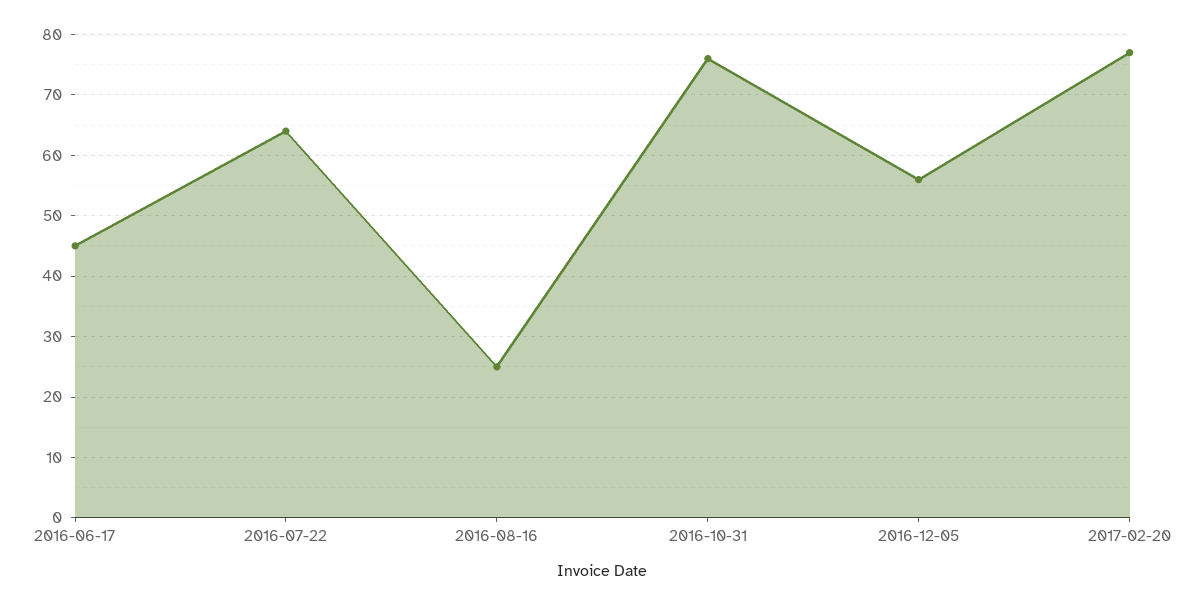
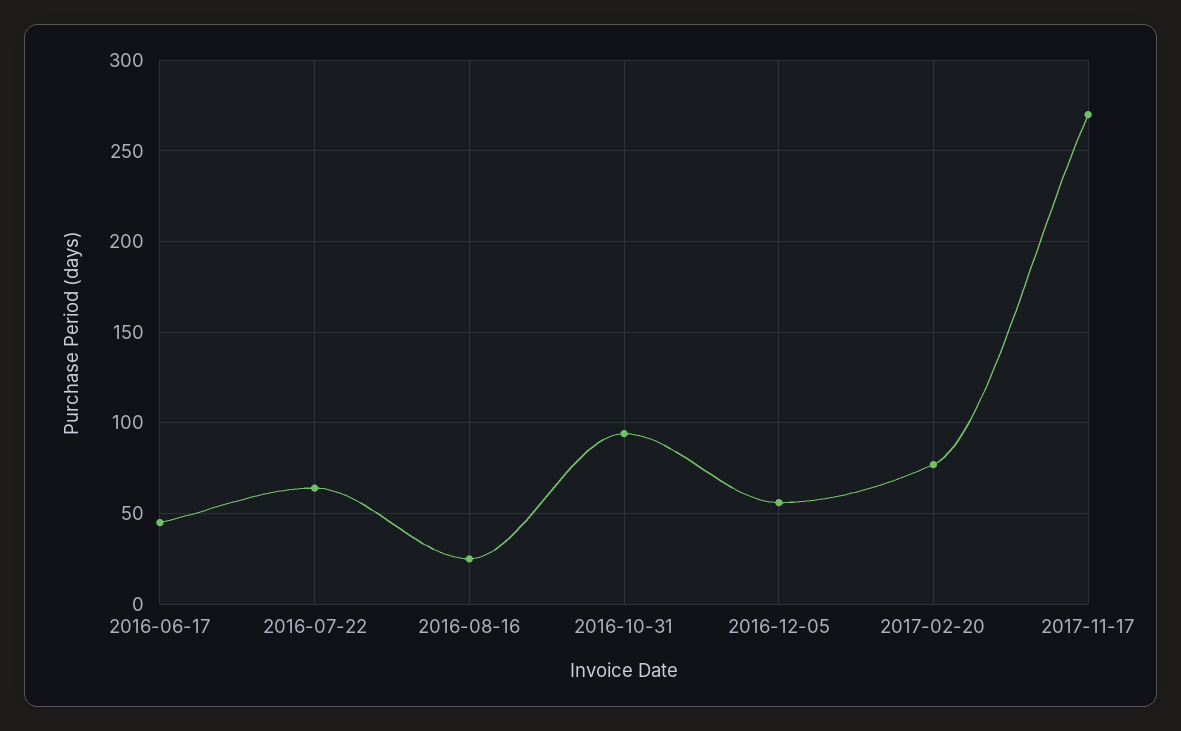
2016-10-31: 76 -> 95
2017-11-17: none -> 270

